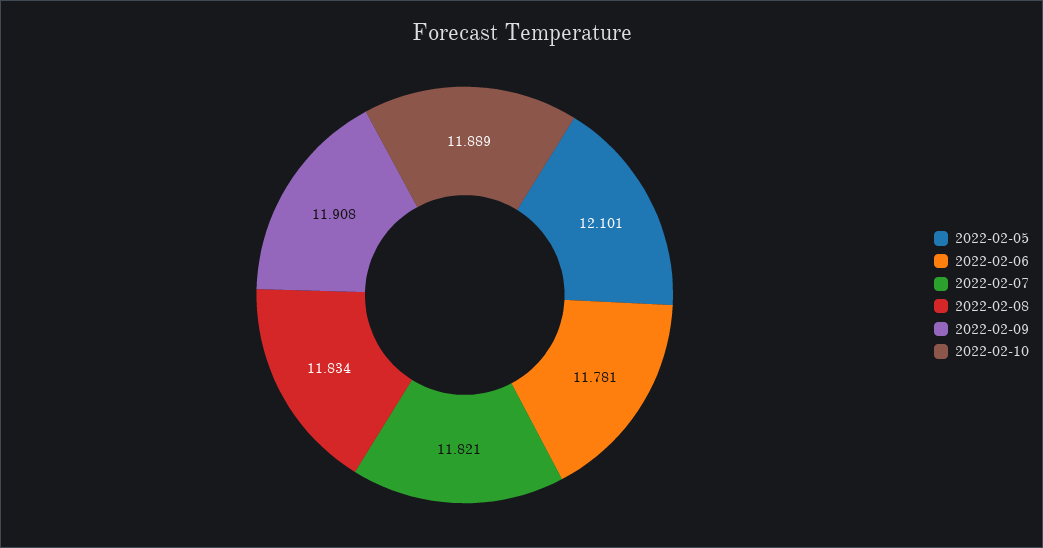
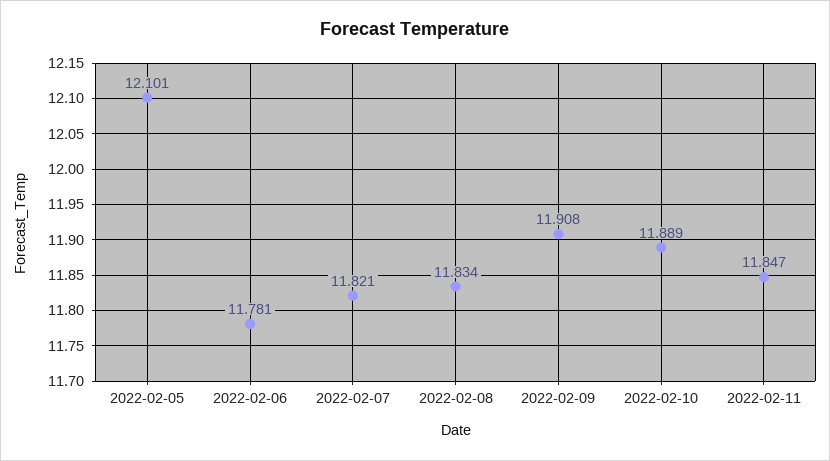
2022-02-11: none -> 11.847

